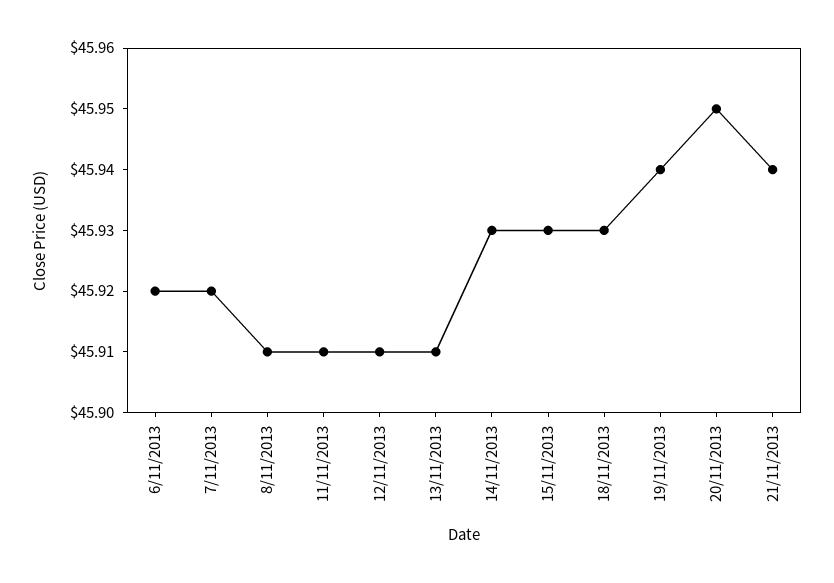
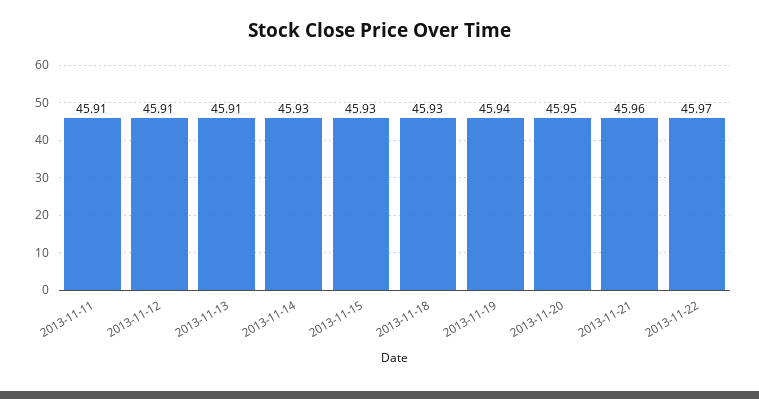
6/11/2013: 45.92 -> none
7/11/2013: 45.92 -> none
8/11/2013: 45.91 -> none
21/11/2013: 45.94 -> 45.96
2013-11-22: none -> 45.97

